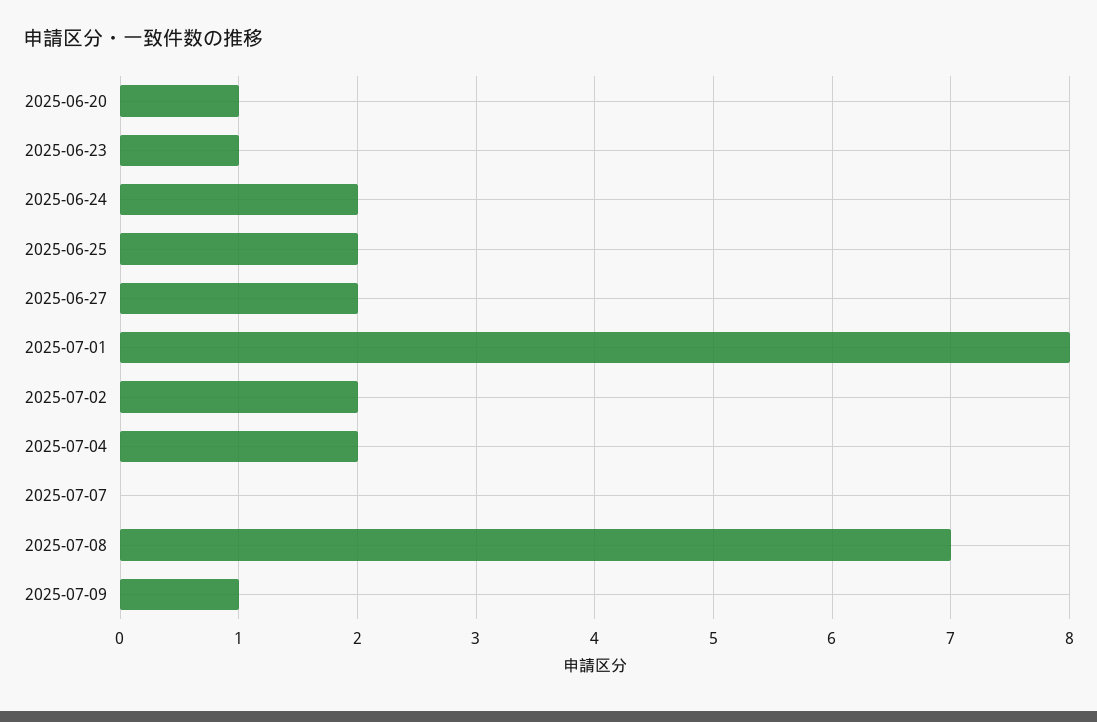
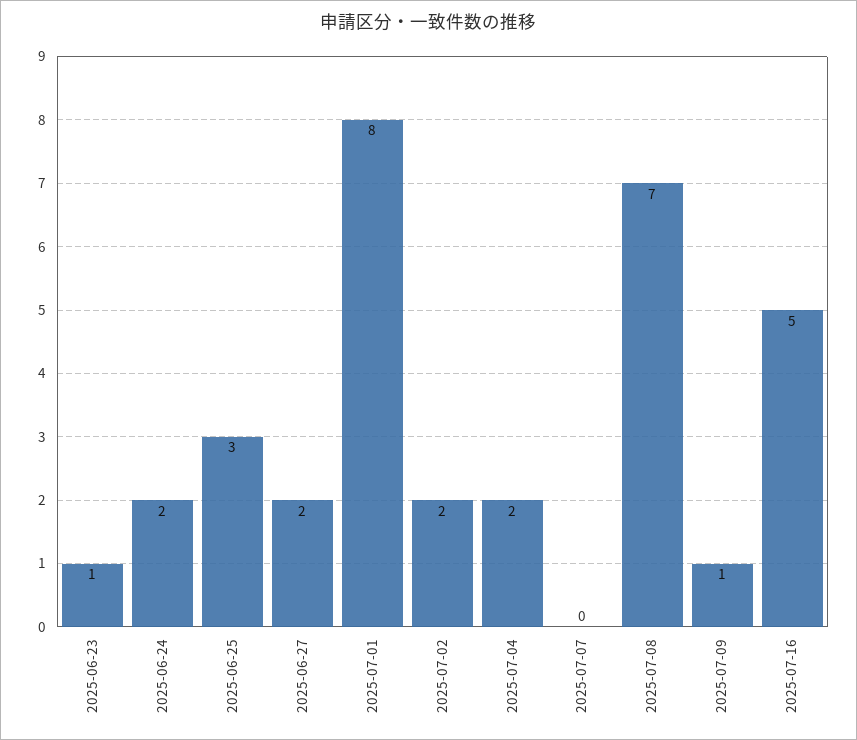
2025-06-20: 1 -> none
2025-06-25: 2 -> 3
2025-07-16: none -> 5

